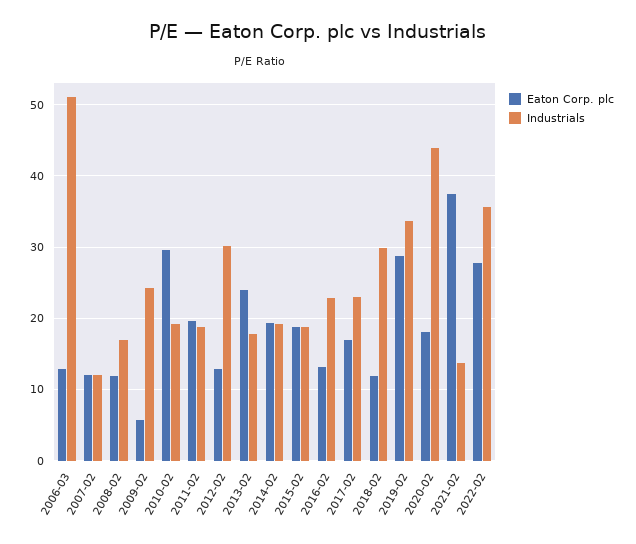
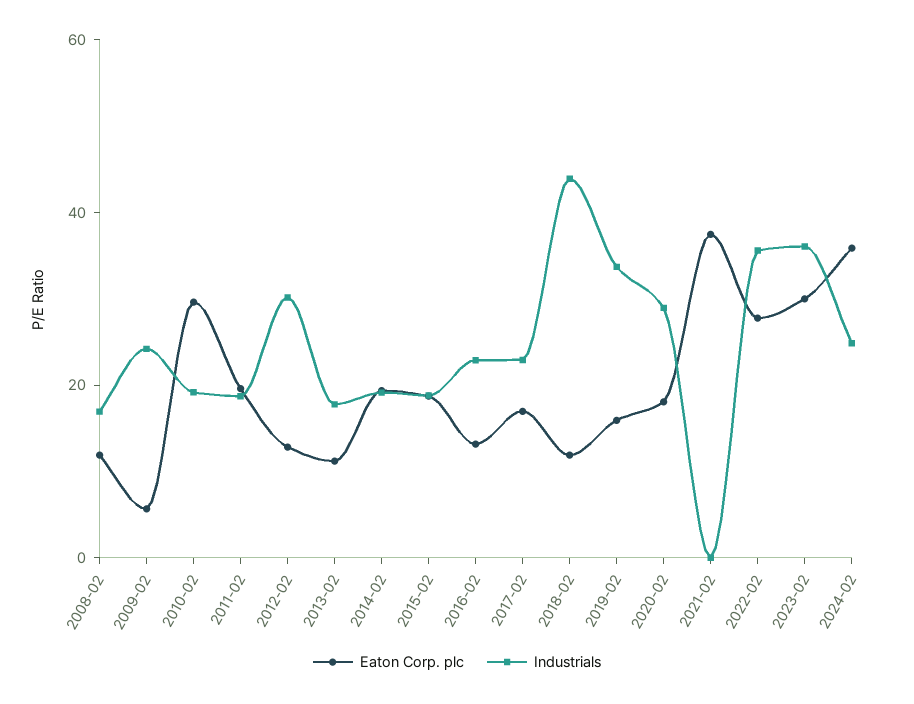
Eaton Corp. plc, 2006-03: 13 -> none
Industrials, 2006-03: 51 -> none
Eaton Corp. plc, 2007-02: 12 -> none
Industrials, 2007-02: 12 -> none
Eaton Corp. plc, 2013-02: 24 -> 10
Industrials, 2018-02: 30 -> 45
Eaton Corp. plc, 2019-02: 29 -> 15
Industrials, 2020-02: 44 -> 30
Industrials, 2021-02: 14 -> 0
Eaton Corp. plc, 2023-02: none -> 30
Industrials, 2023-02: none -> 35
Eaton Corp. plc, 2024-02: none -> 35
Industrials, 2024-02: none -> 25

